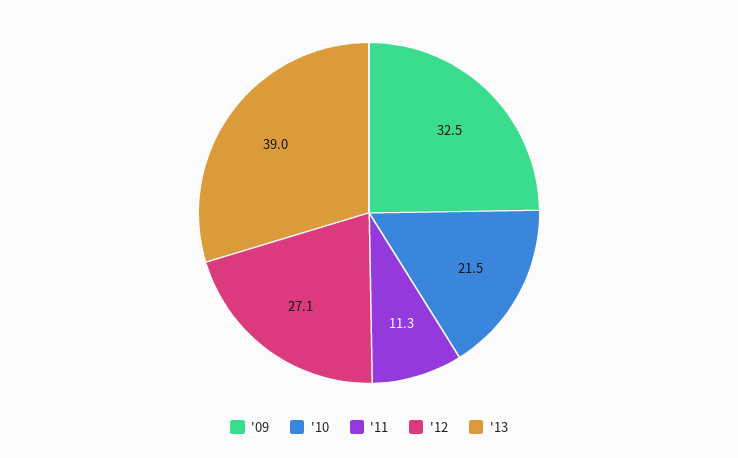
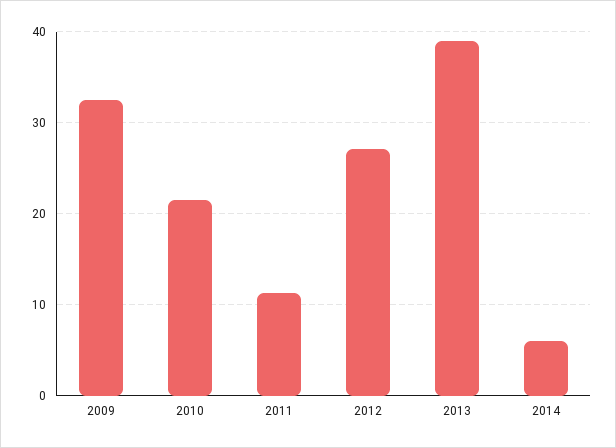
2014: none -> 6

